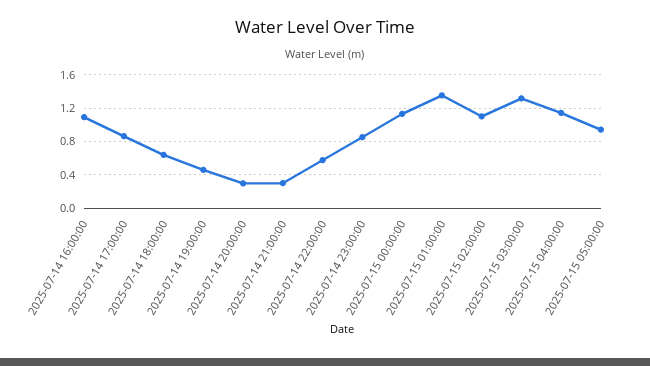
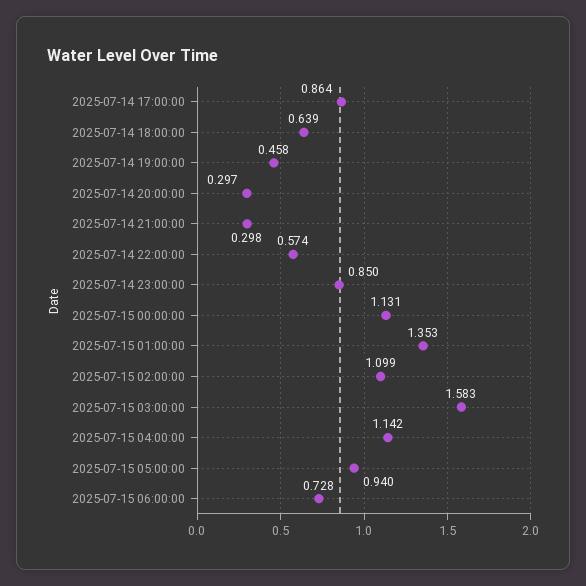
2025-07-14 16:00:00: 1.1 -> none
2025-07-15 03:00:00: 1.3 -> 1.583
2025-07-15 06:00:00: none -> 0.728

